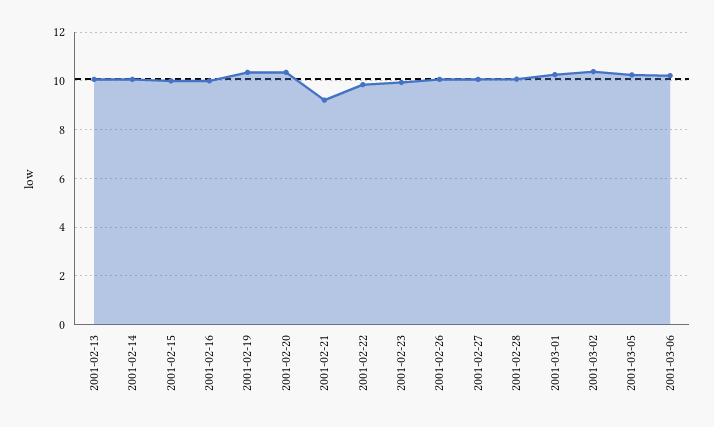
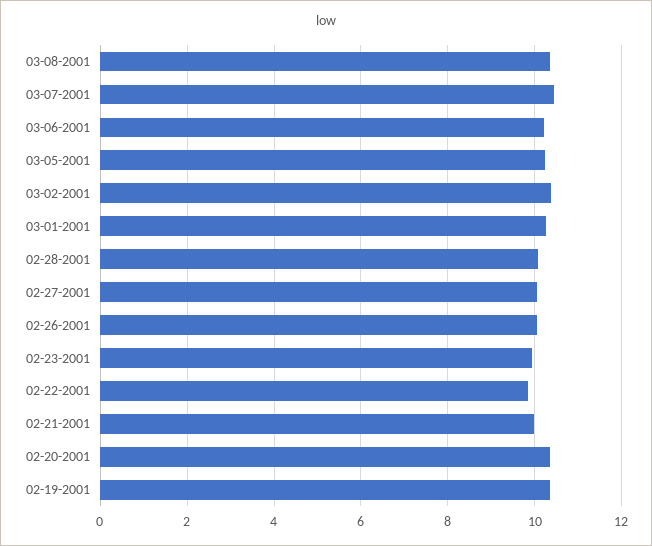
2001-02-13: 10 -> none
2001-02-14: 10 -> none
2001-02-15: 10 -> none
2001-02-16: 10 -> none
2001-02-21: 9.25 -> 10
03-08-2001: none -> 10.4
03-07-2001: none -> 10.4

